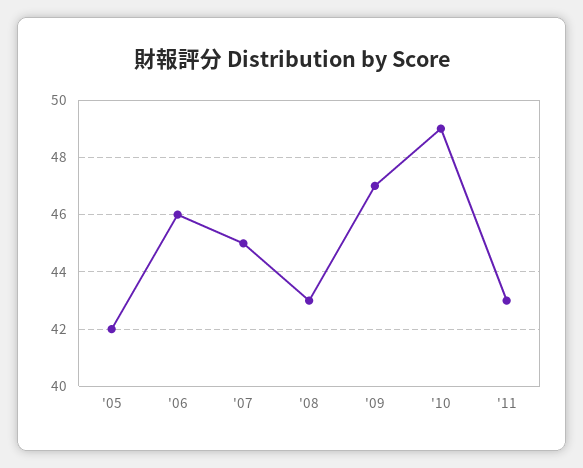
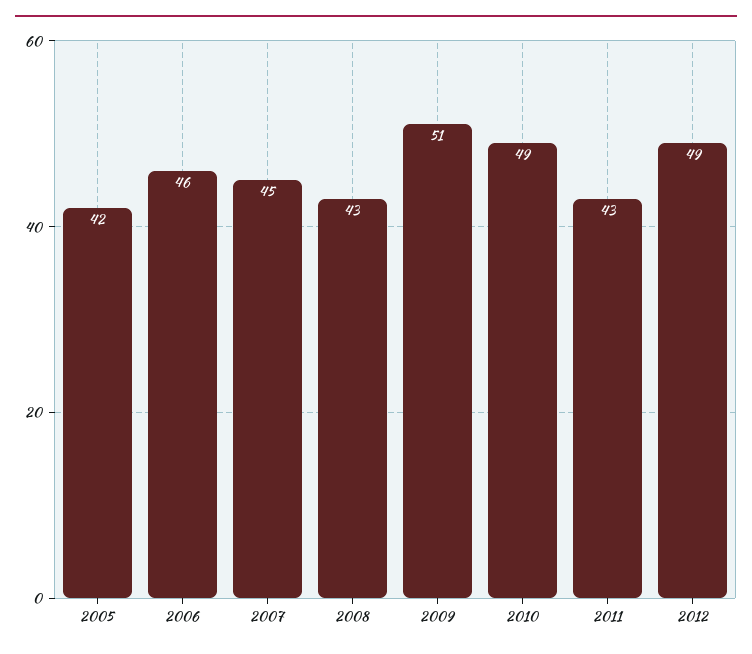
'09: 47 -> 51
2012: none -> 49

